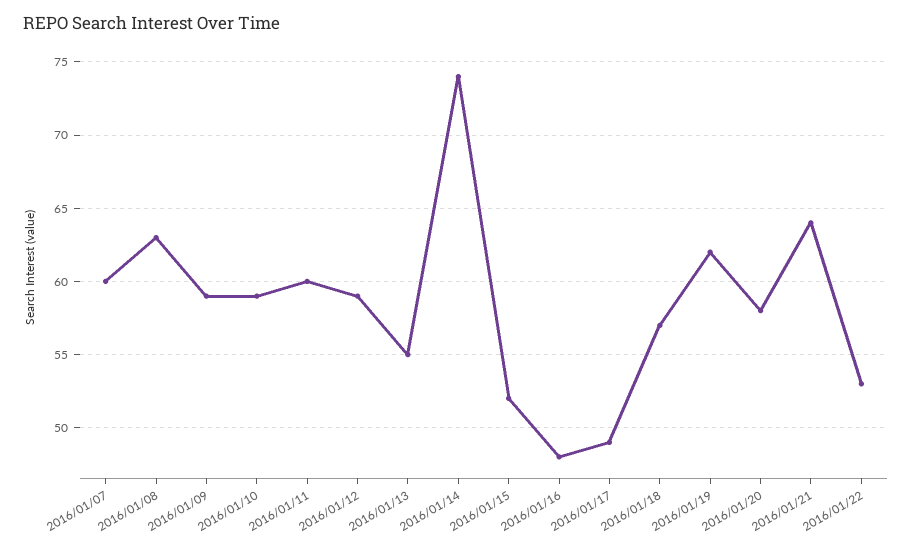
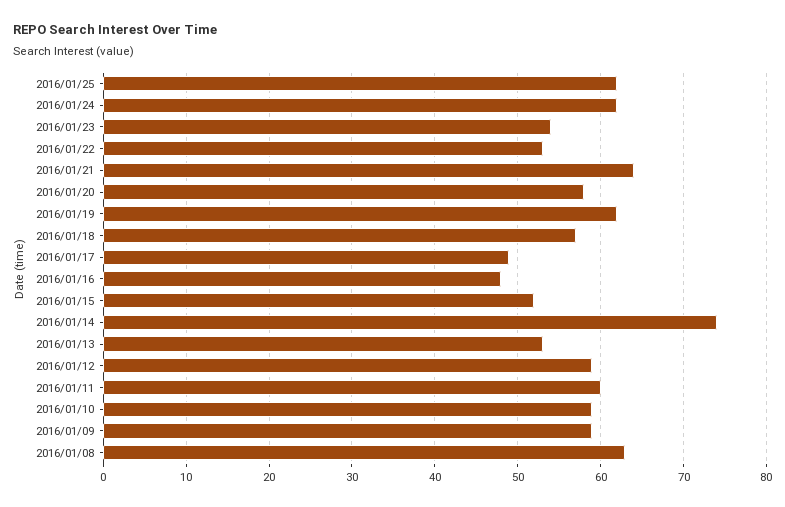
2016/01/07: 60 -> none
2016/01/13: 55 -> 53
2016/01/25: none -> 62
2016/01/24: none -> 62
2016/01/23: none -> 54

